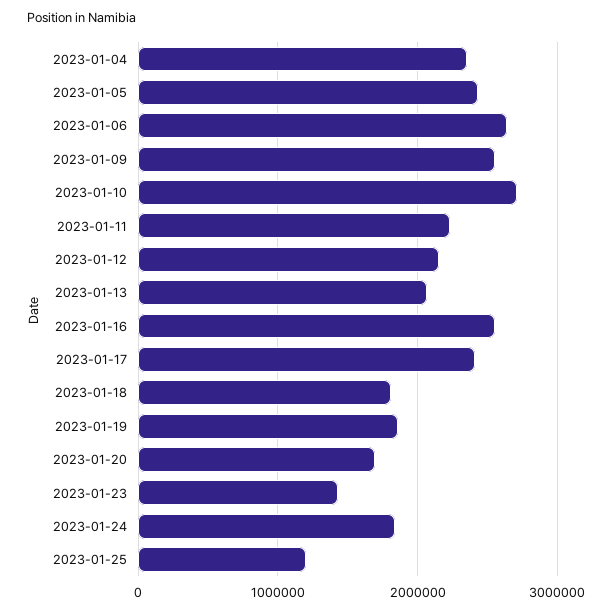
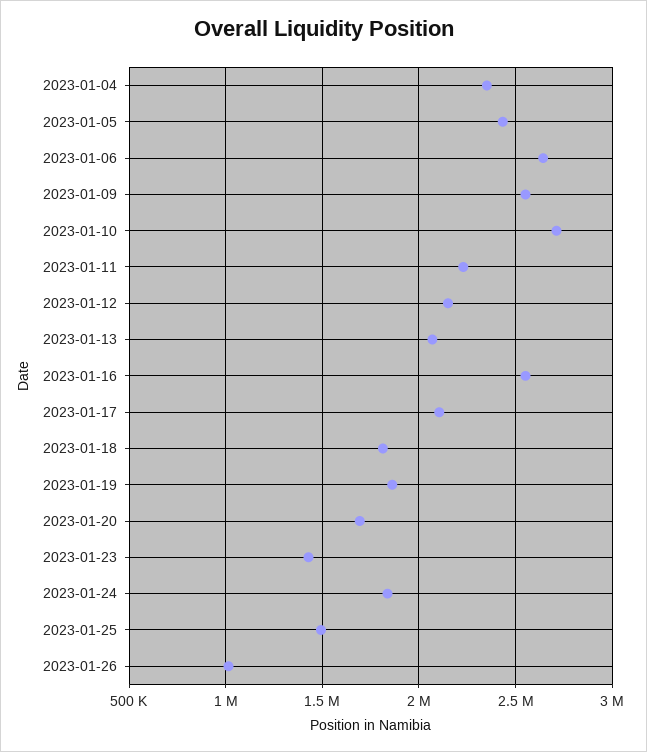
2023-01-17: 2400000 -> 2100000
2023-01-25: 1200000 -> 1500000
2023-01-26: none -> 1000000

